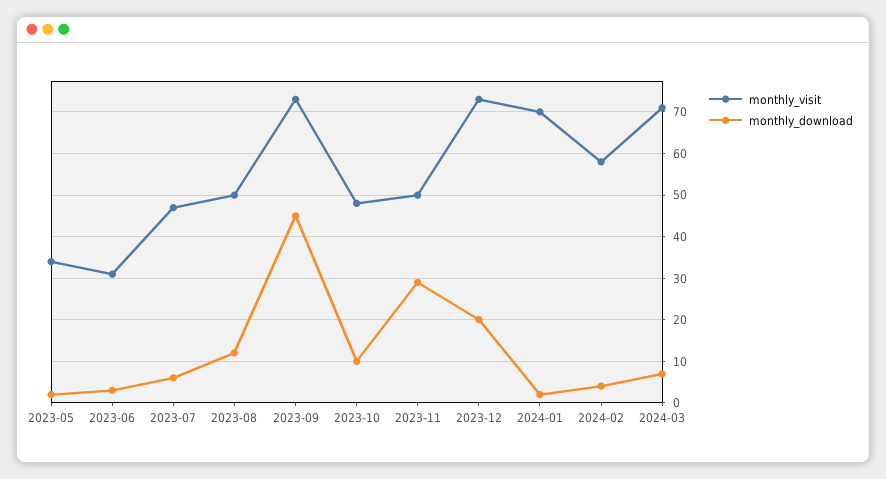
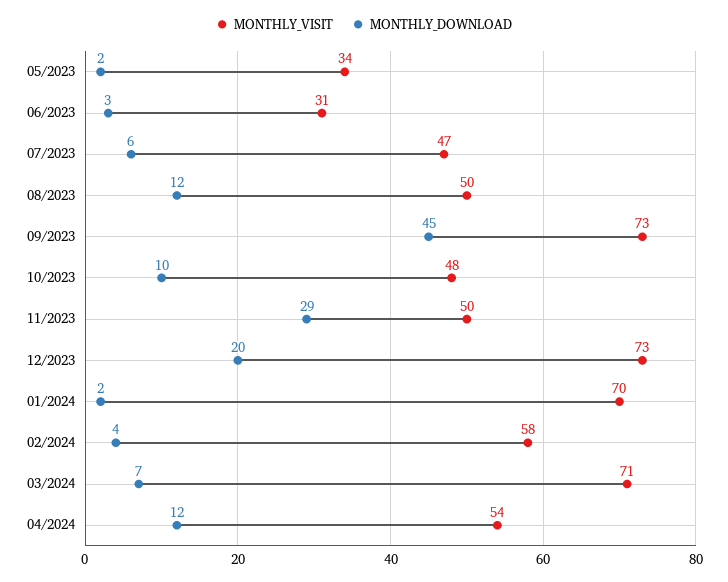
monthly_visit, 04/2024: none -> 54
monthly_download, 04/2024: none -> 12

